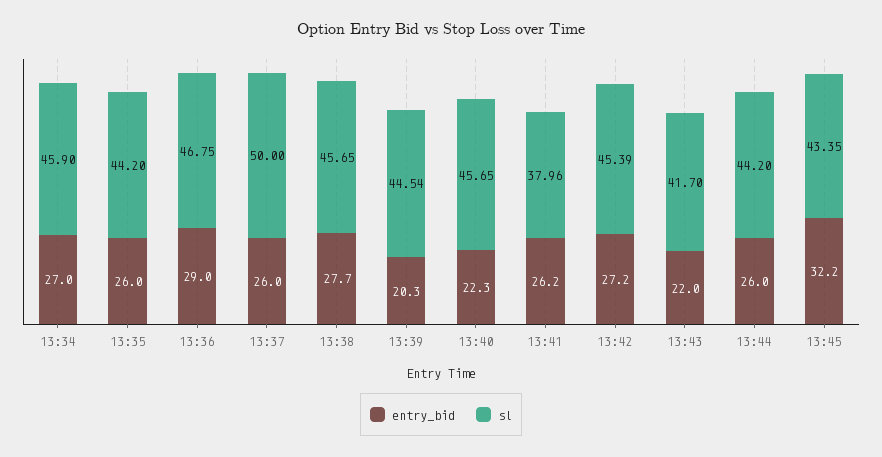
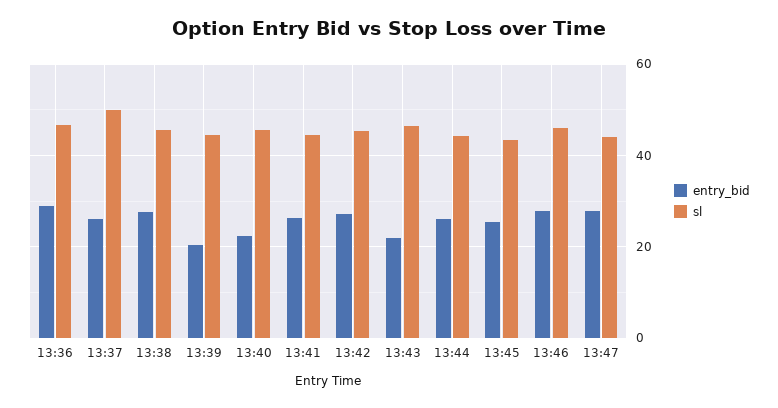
entry_bid, 13:34: 27 -> none
sl, 13:34: 45.9 -> none
entry_bid, 13:35: 26 -> none
sl, 13:35: 44.2 -> none
sl, 13:41: 37.96 -> 44
sl, 13:43: 41.7 -> 46
entry_bid, 13:45: 32.2 -> 26
entry_bid, 13:46: none -> 28
sl, 13:46: none -> 46
entry_bid, 13:47: none -> 28
sl, 13:47: none -> 44

